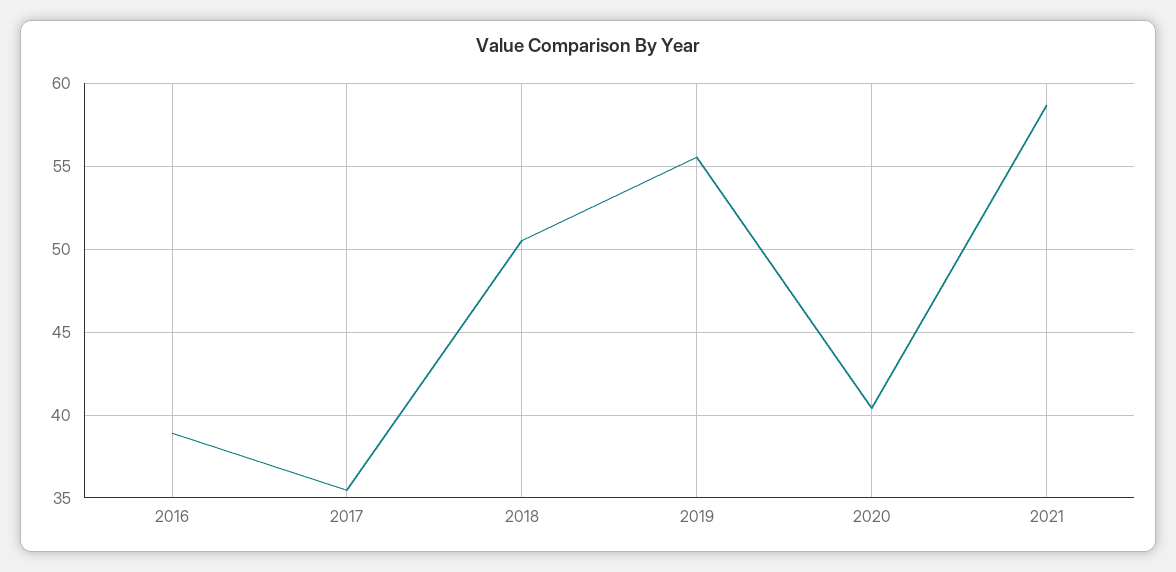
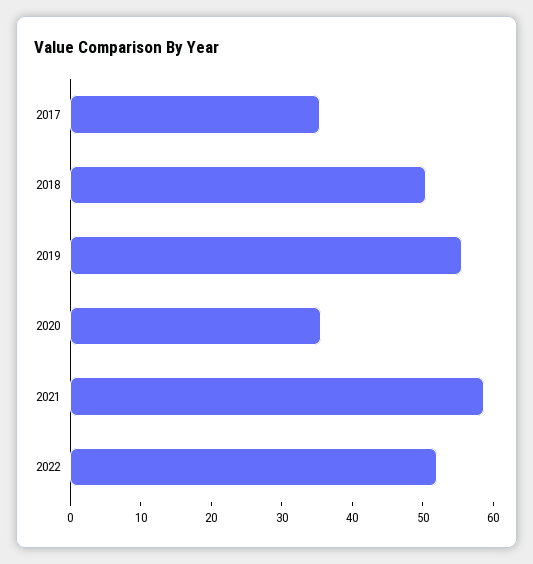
2016: 39 -> none
2020: 40.5 -> 36
2022: none -> 52

